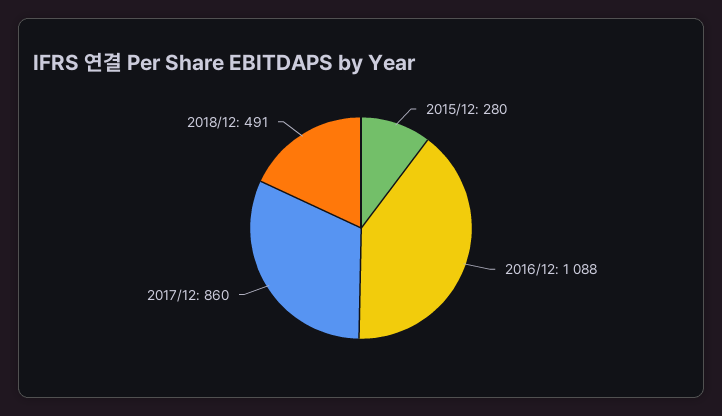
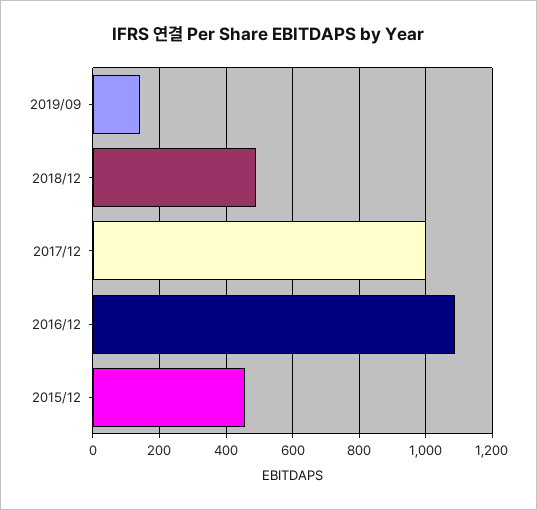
2015/12: 280 -> 460
2017/12: 860 -> 1000
2019/09: none -> 140

